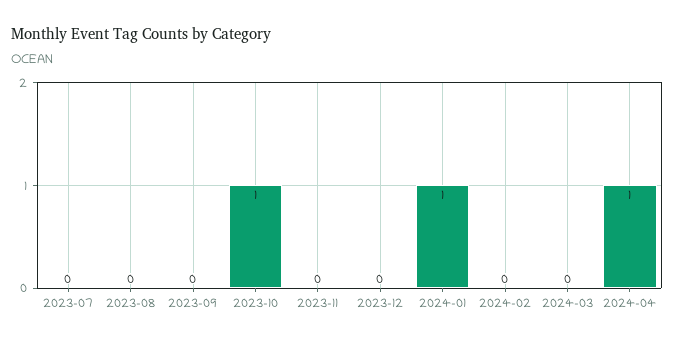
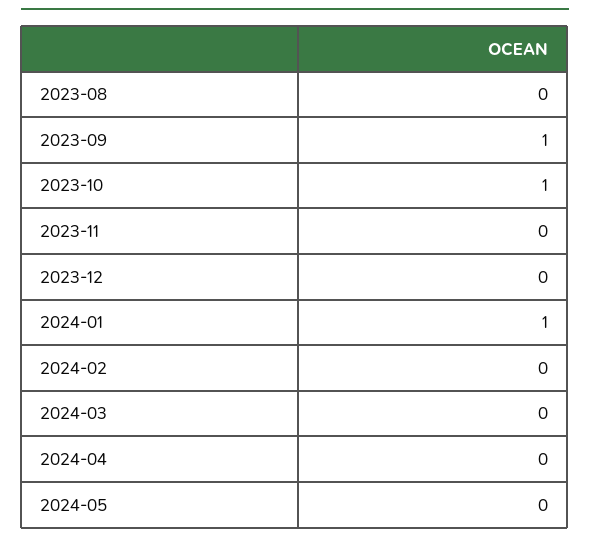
2023-07: 0 -> none
2023-09: 0 -> 1
2024-04: 1 -> 0
2024-05: none -> 0

